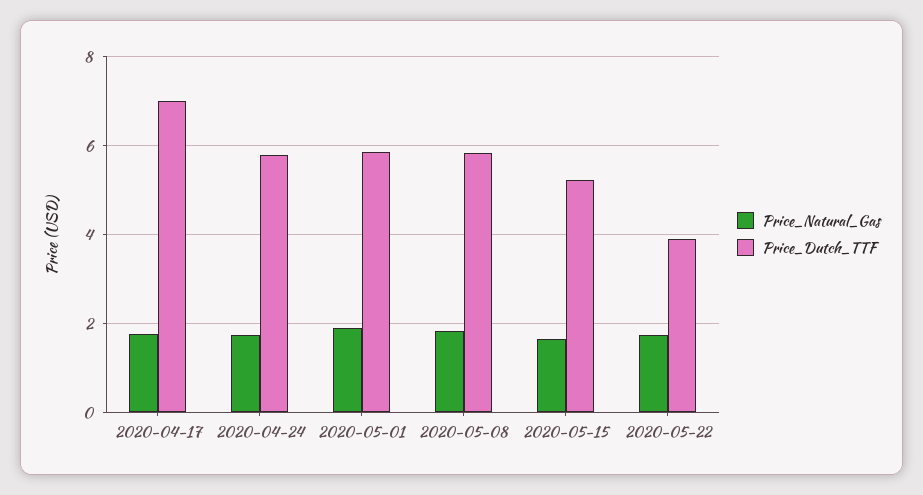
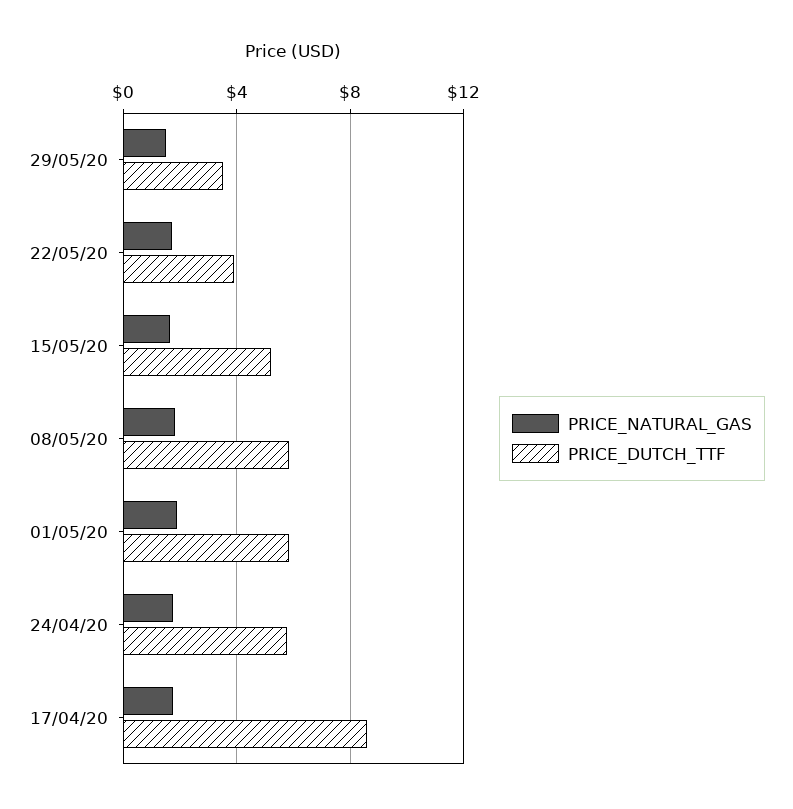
Price_Dutch_TTF, 2020-04-17: 7 -> 8.5
Price_Natural_Gas, 29/05/20: none -> 1.5
Price_Dutch_TTF, 29/05/20: none -> 3.5

